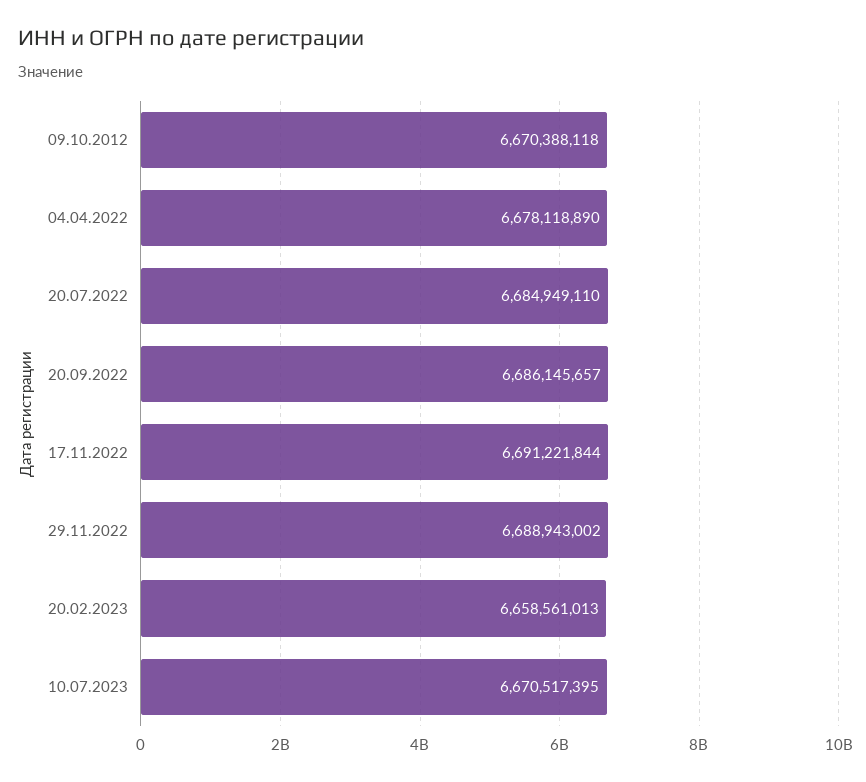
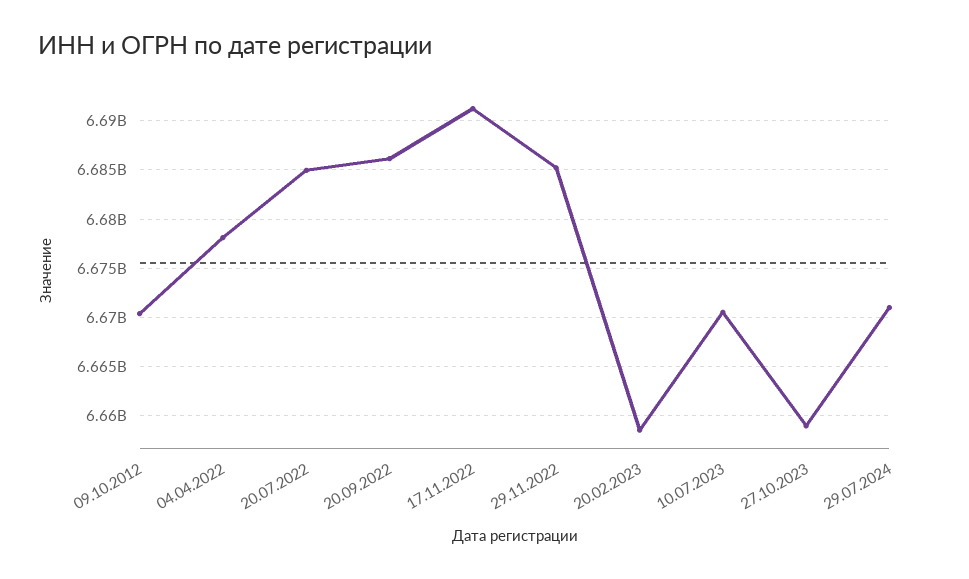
29.11.2022: 6688943002 -> 6685000000
27.10.2023: none -> 6659000000
29.07.2024: none -> 6671000000

